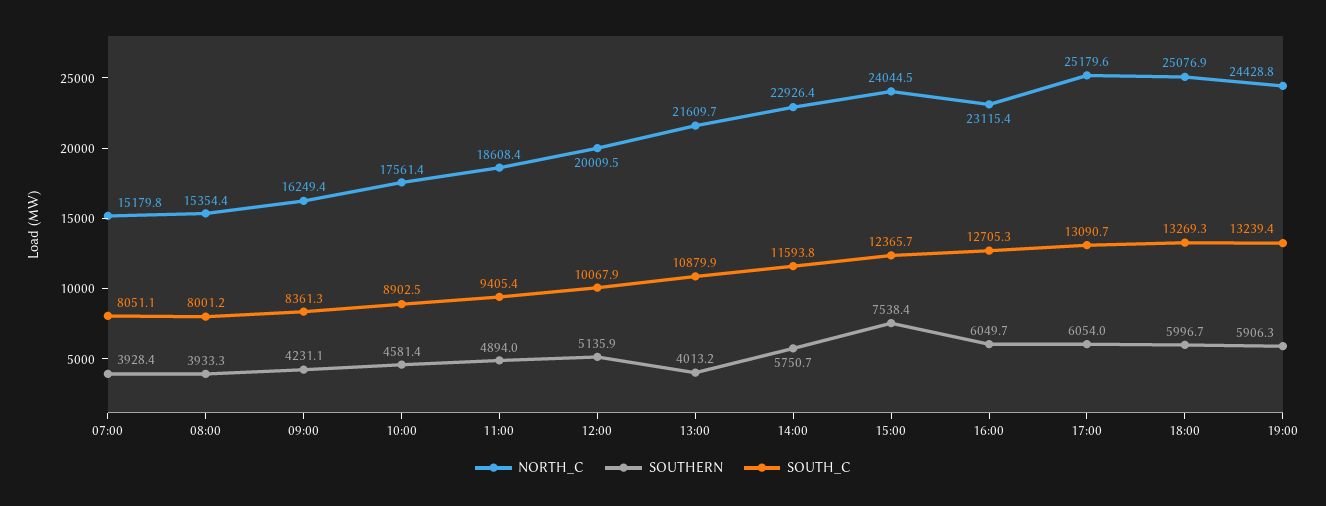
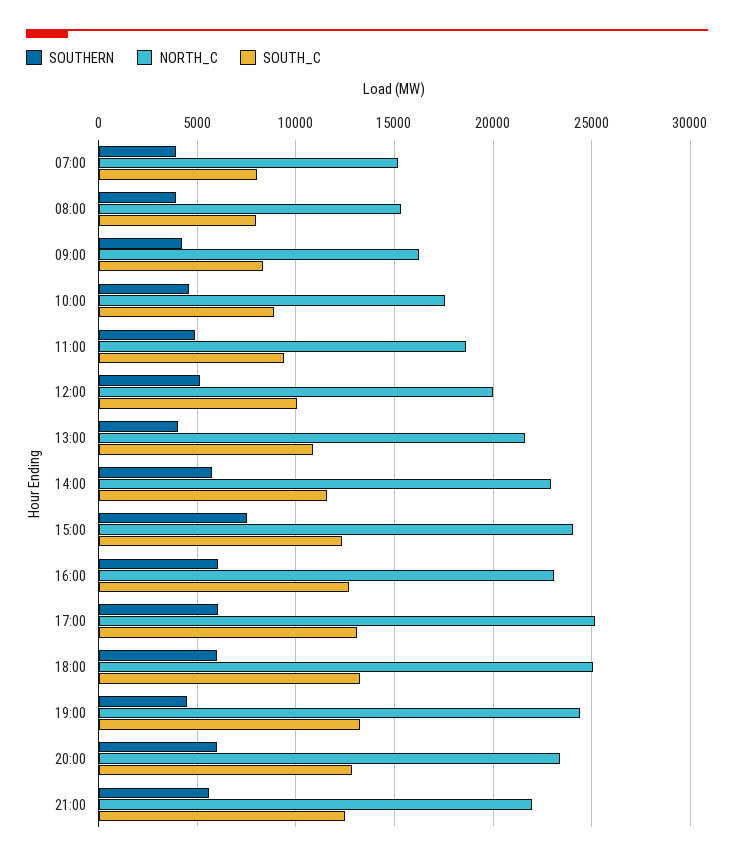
SOUTHERN, 19:00: 5906.3 -> 4500
SOUTHERN, 20:00: none -> 6000
NORTH_C, 20:00: none -> 23500
SOUTH_C, 20:00: none -> 13000
SOUTHERN, 21:00: none -> 5500
NORTH_C, 21:00: none -> 22000
SOUTH_C, 21:00: none -> 12500

